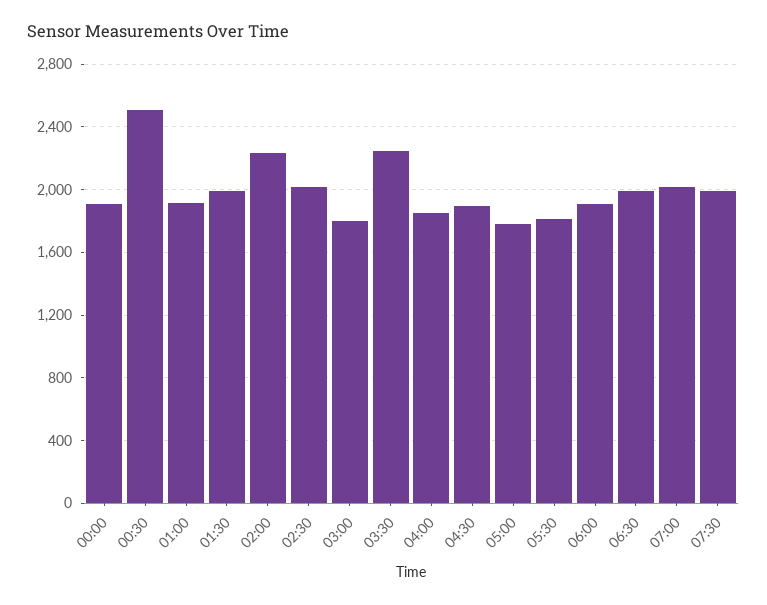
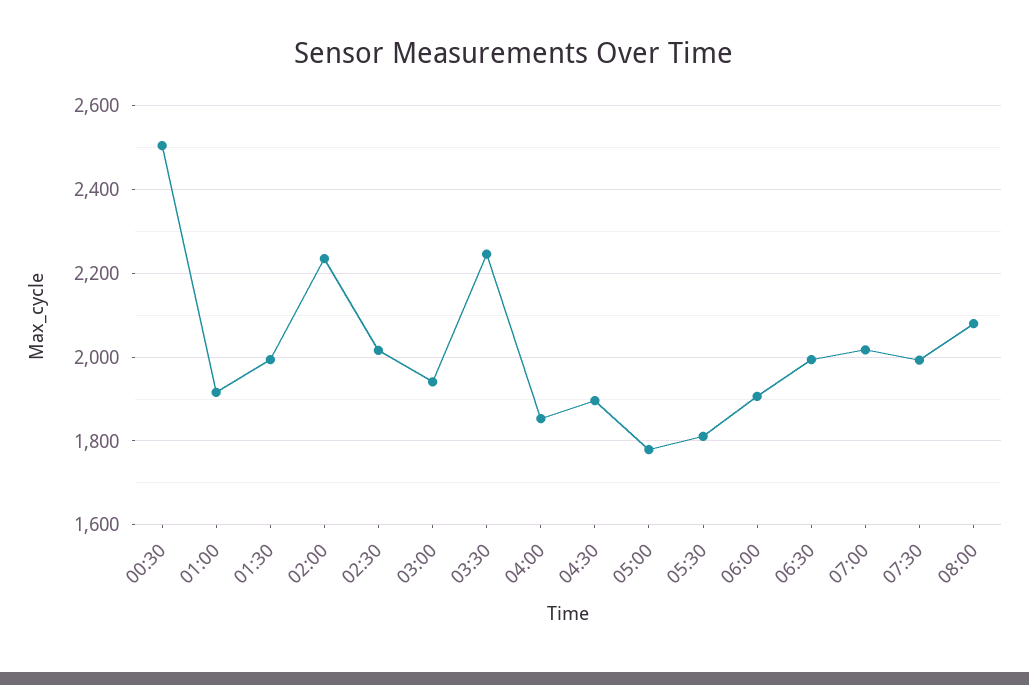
00:00: 1900 -> none
03:00: 1800 -> 1940
08:00: none -> 2080

